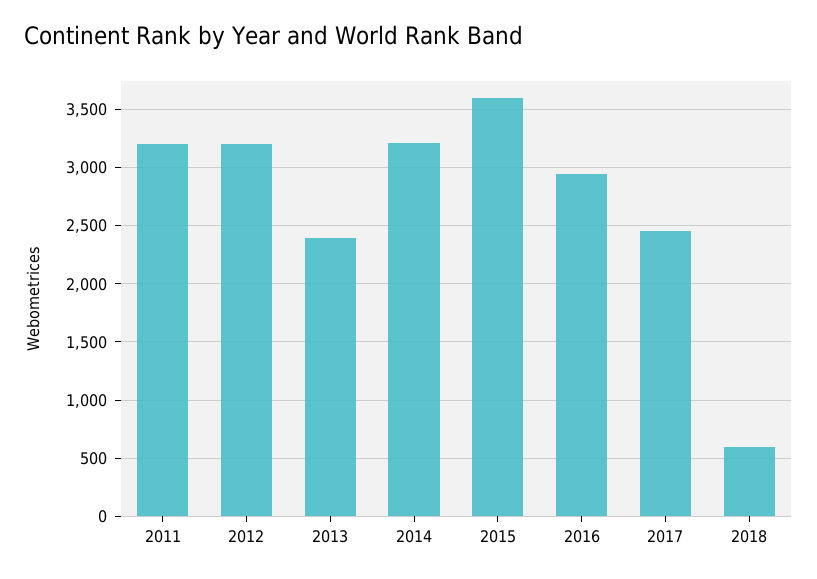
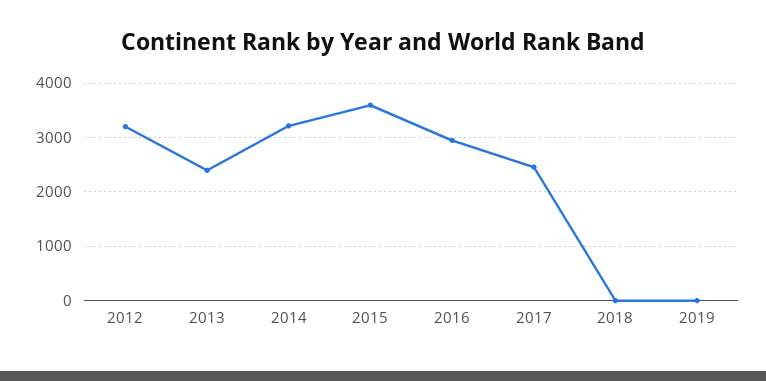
2011: 3200 -> none
2018: 600 -> 0
2019: none -> 0

